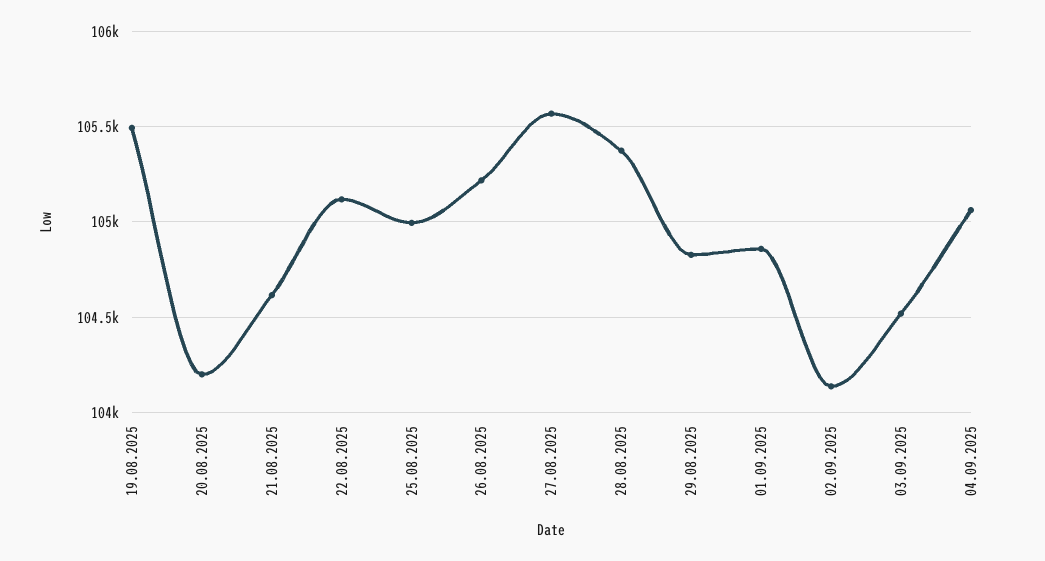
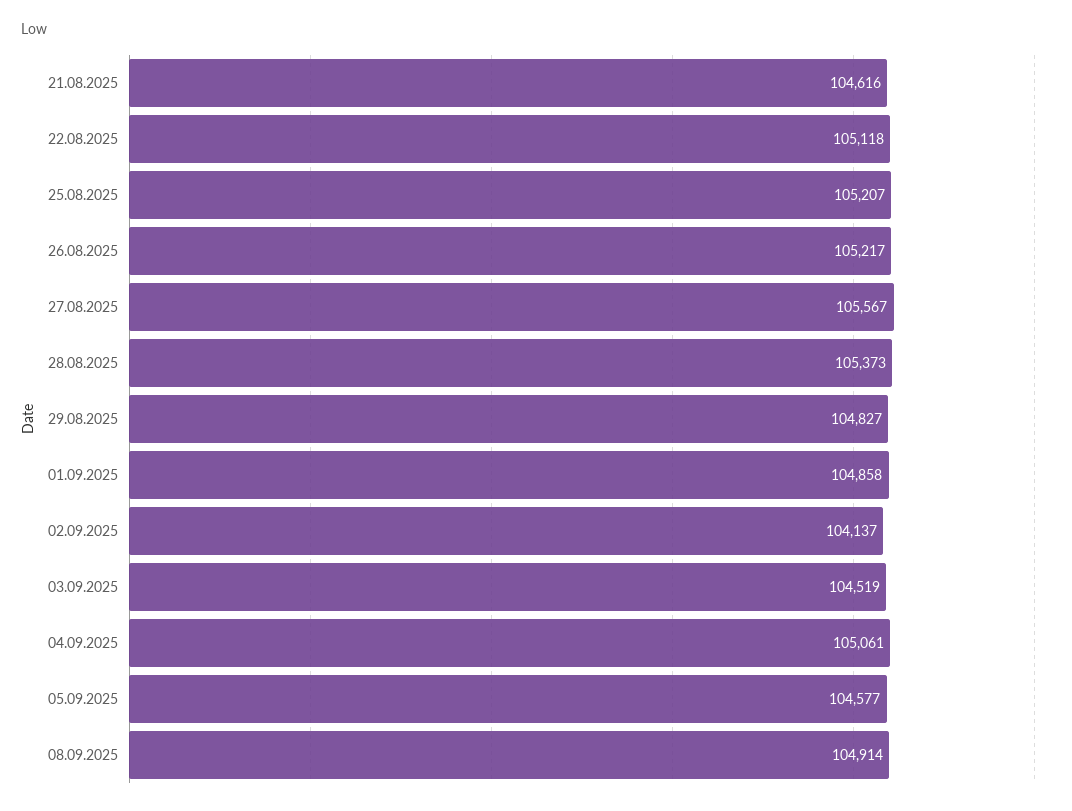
19.08.2025: 105500 -> none
20.08.2025: 104200 -> none
25.08.2025: 105000 -> 105207
05.09.2025: none -> 104577
08.09.2025: none -> 104914

